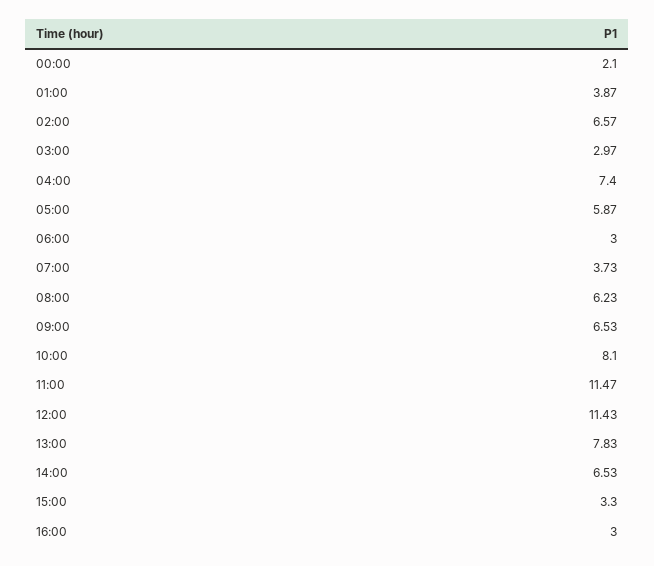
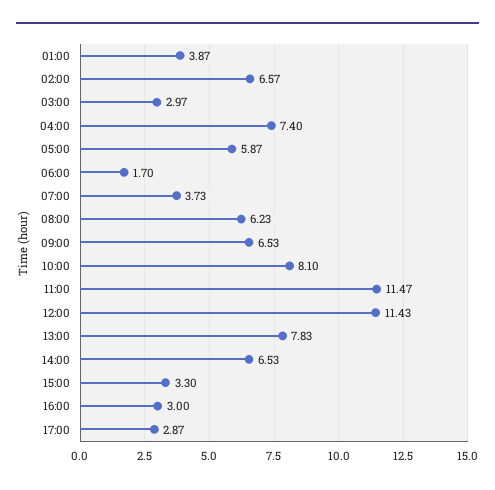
00:00: 2.1 -> none
06:00: 3 -> 1.7
17:00: none -> 2.87

